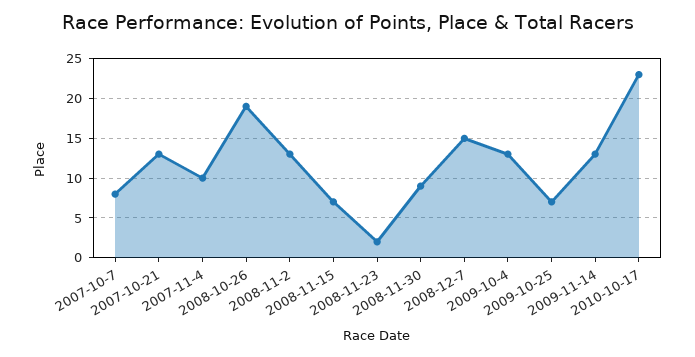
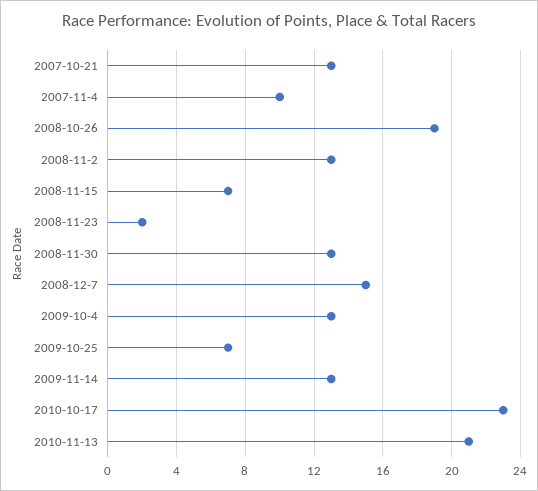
2007-10-7: 8 -> none
2008-11-30: 9 -> 13
2010-11-13: none -> 21

